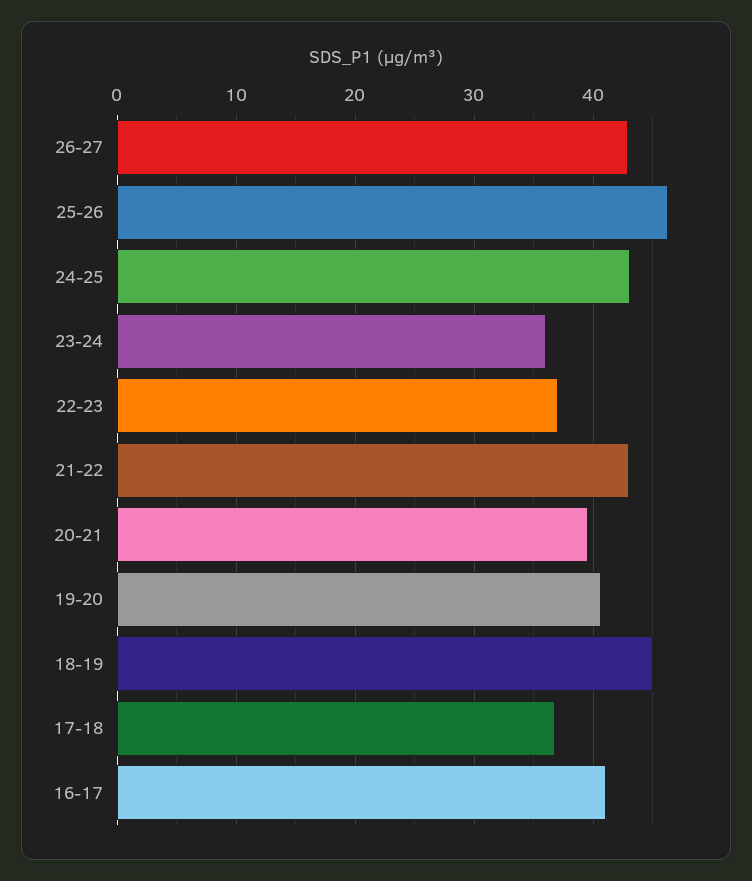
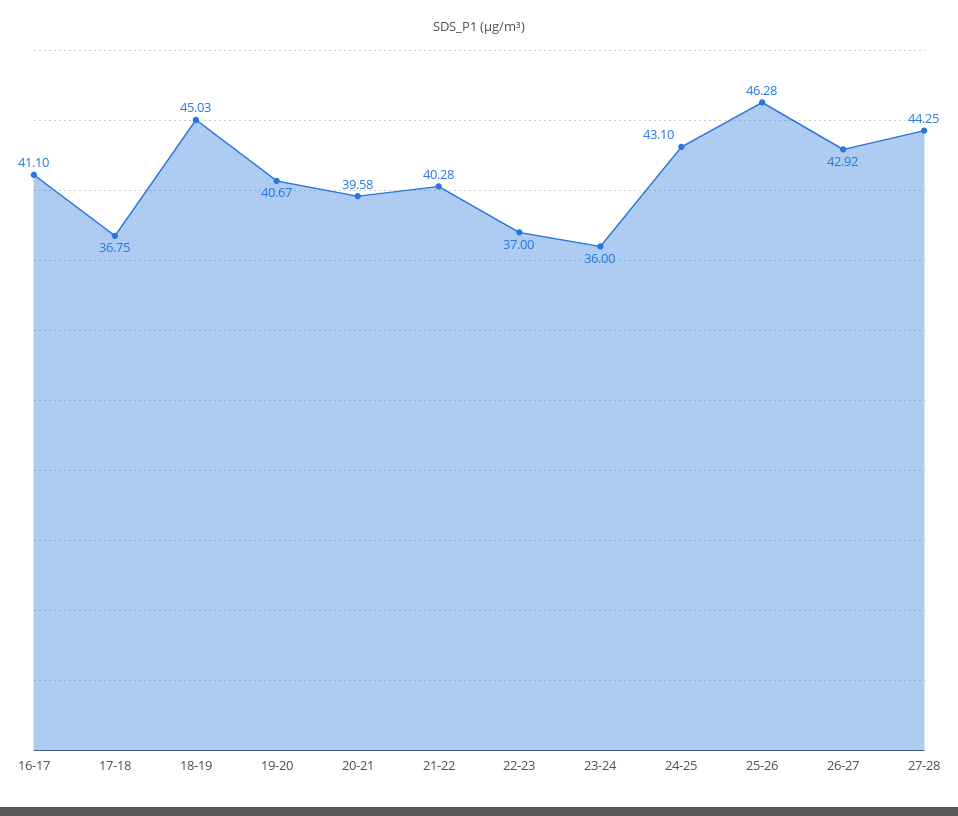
21-22: 43 -> 40.28
27-28: none -> 44.25

